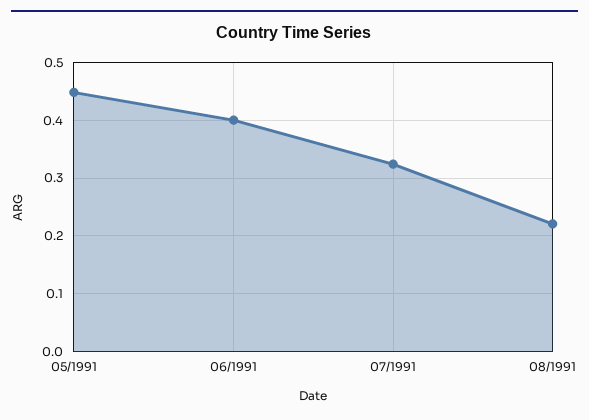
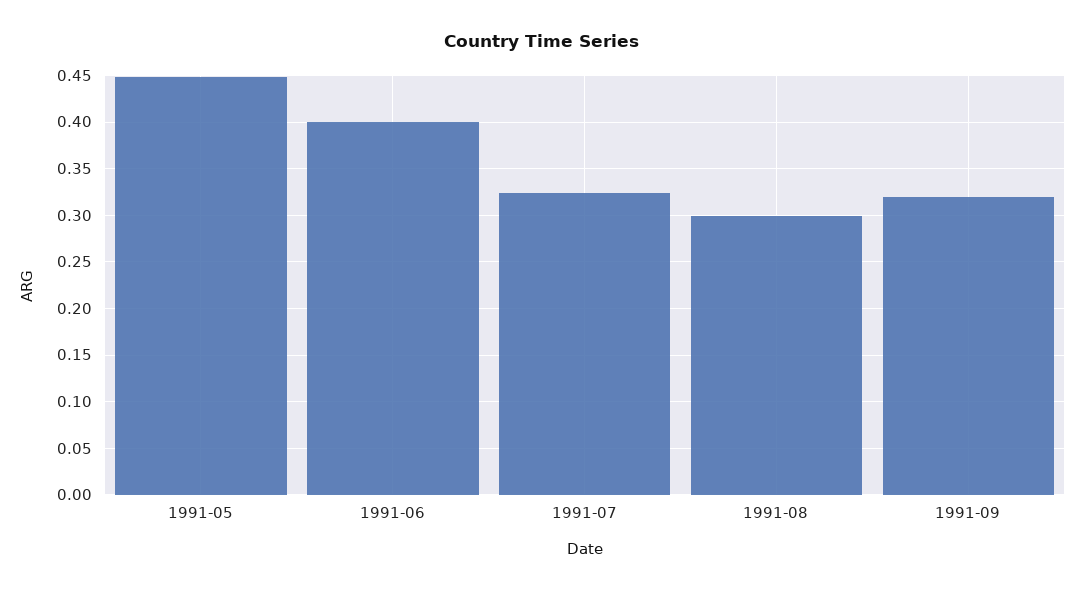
08/1991: 0.22 -> 0.3
1991-09: none -> 0.32

